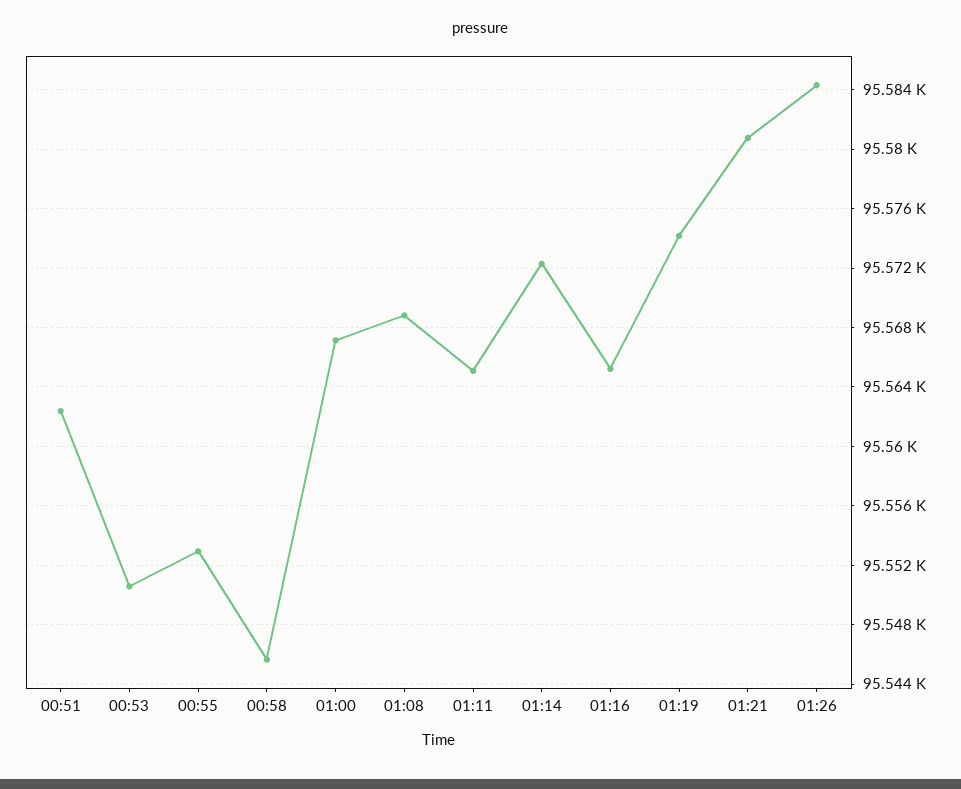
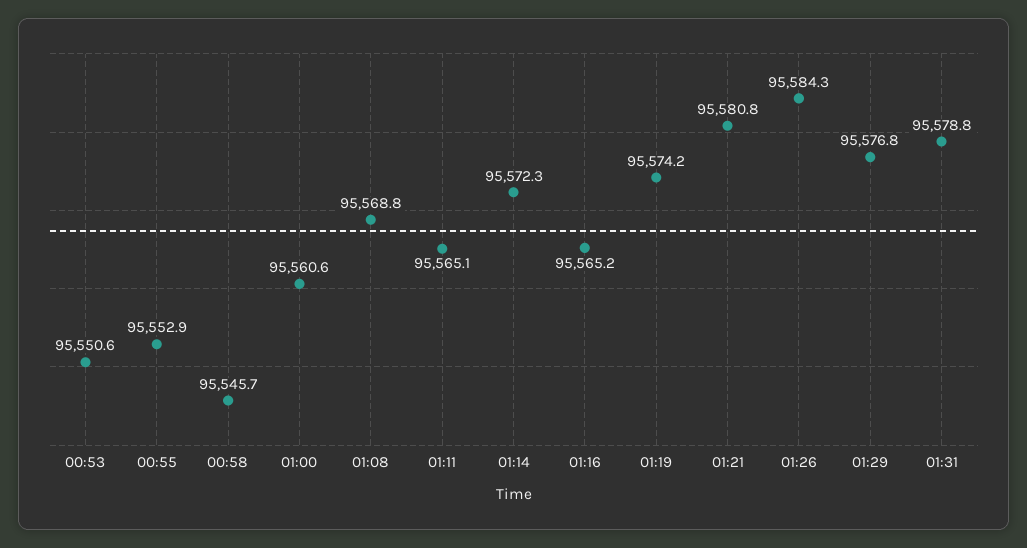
00:51: 95562.5 -> none
01:00: 95567 -> 95560.6
01:29: none -> 95576.8
01:31: none -> 95578.8

